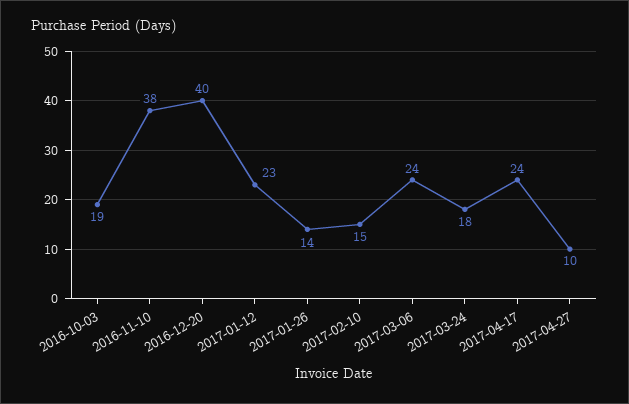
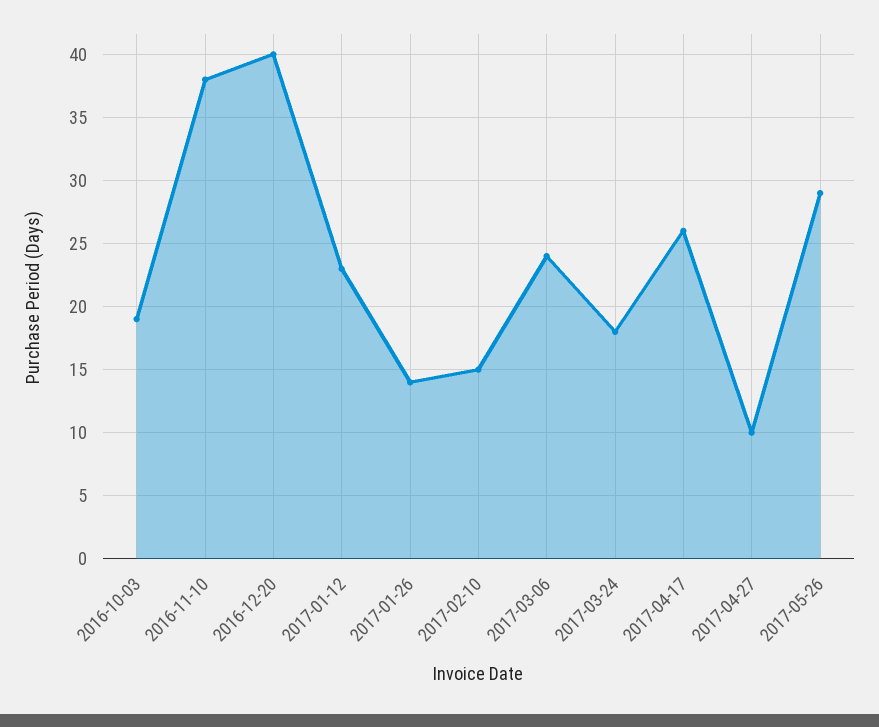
2017-04-17: 24 -> 26
2017-05-26: none -> 29

